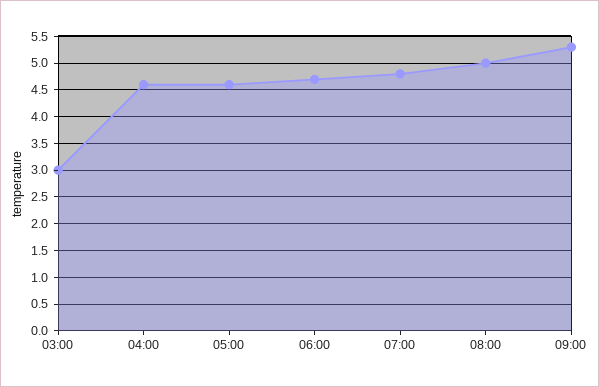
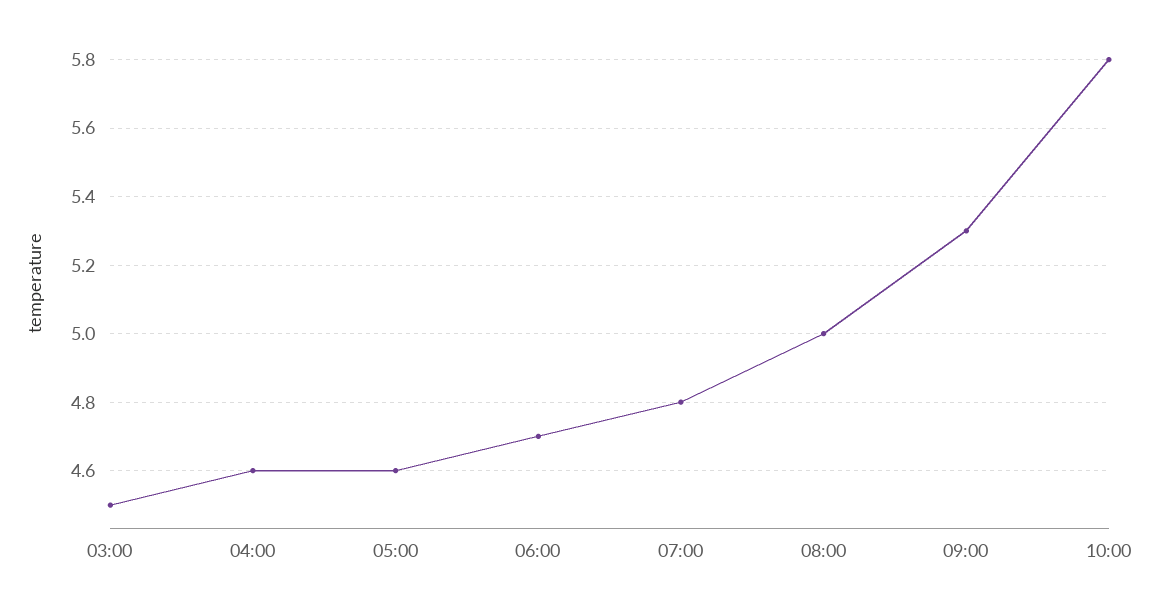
03:00: 3 -> 4.5
10:00: none -> 5.8

